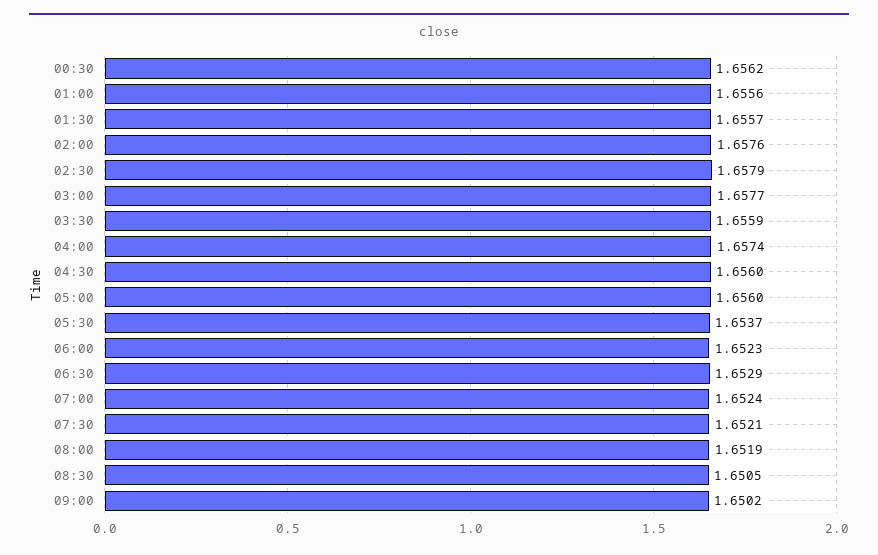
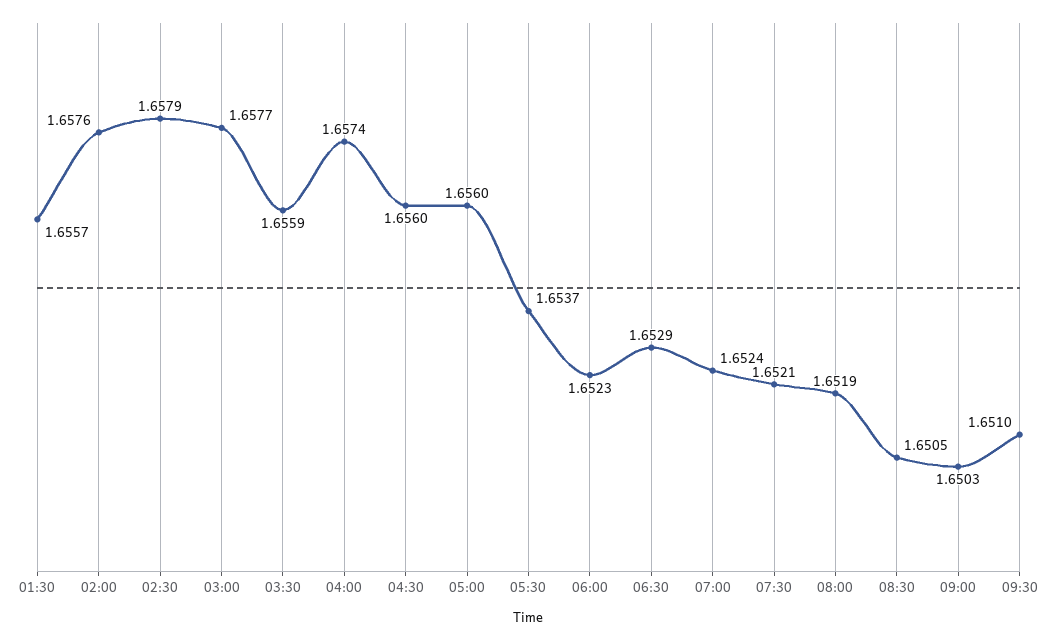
00:30: 1.6562 -> none
01:00: 1.6556 -> none
09:00: 1.6502 -> 1.6503
09:30: none -> 1.651

